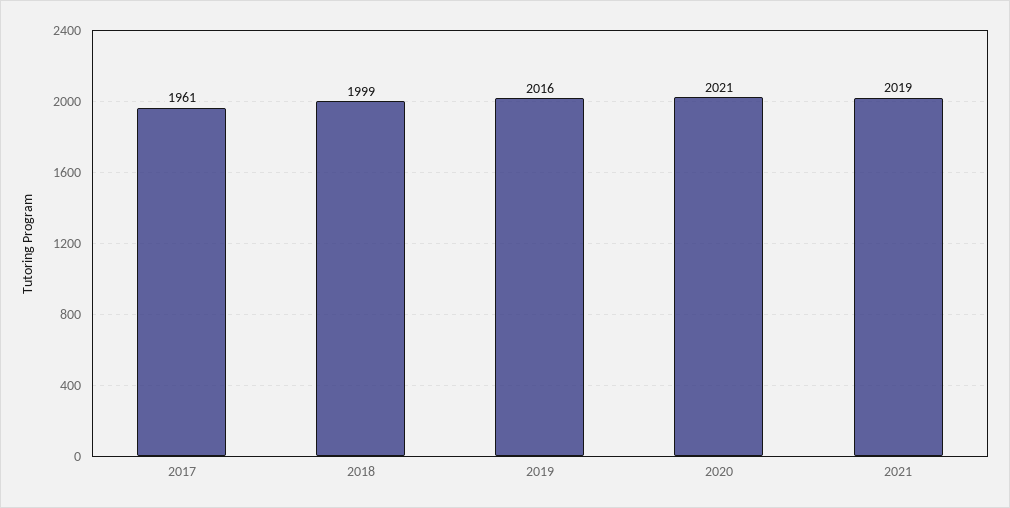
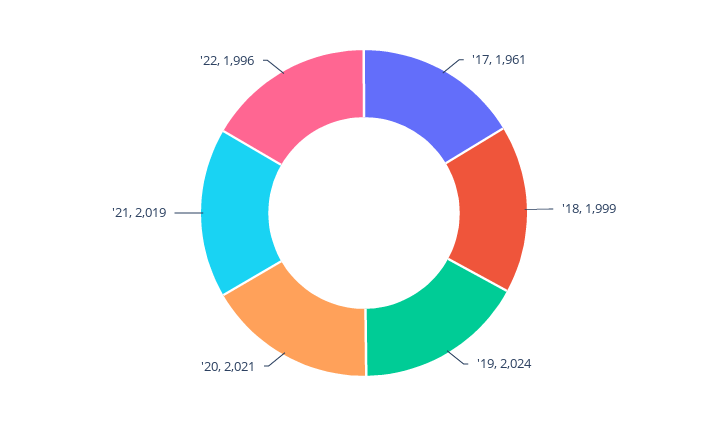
2019: 2016 -> 2024
'22: none -> 1996

